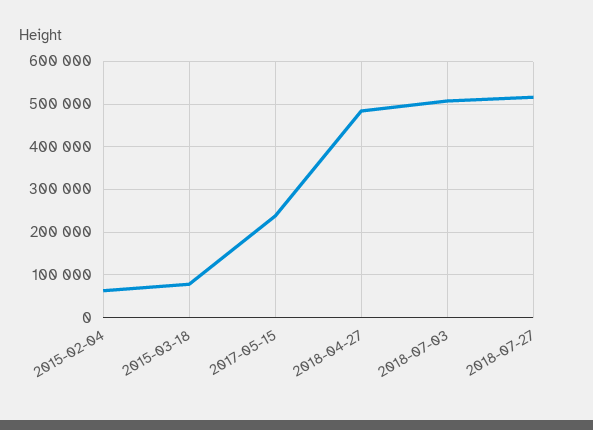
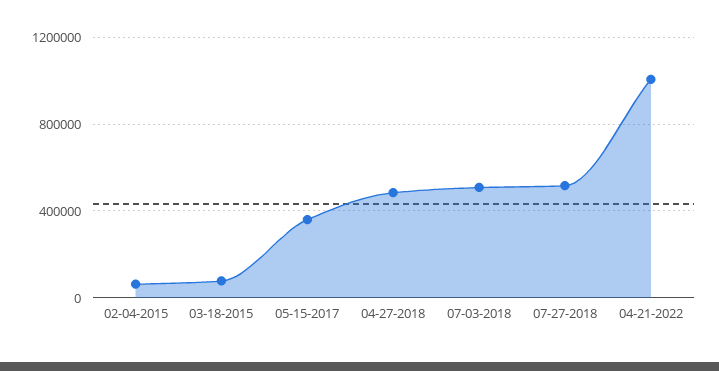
2017-05-15: 240000 -> 350000
04-21-2022: none -> 1000000

